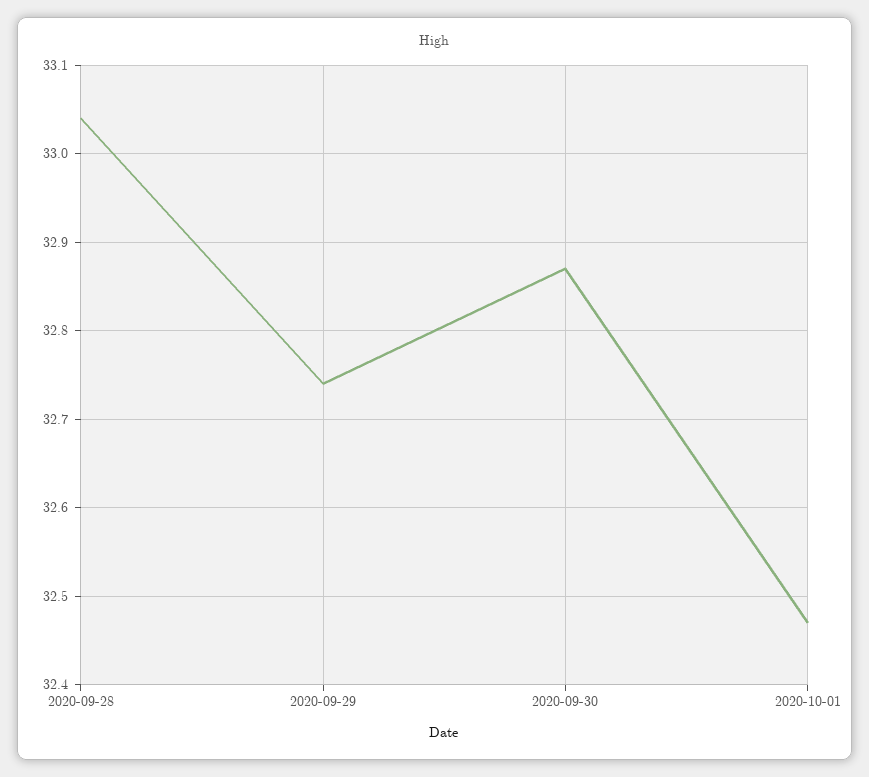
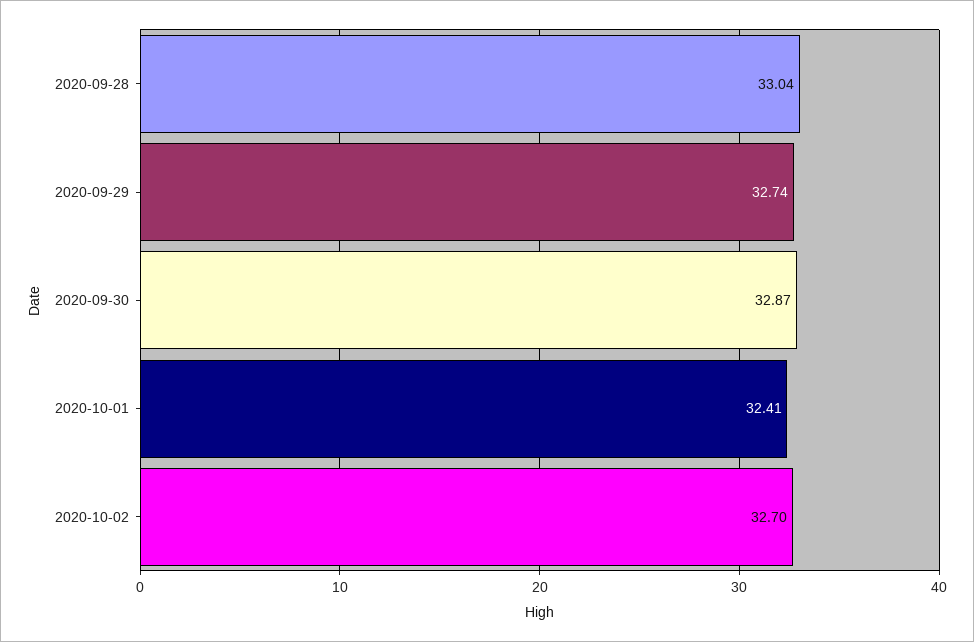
2020-10-01: 32.47 -> 32.41
2020-10-02: none -> 32.7

